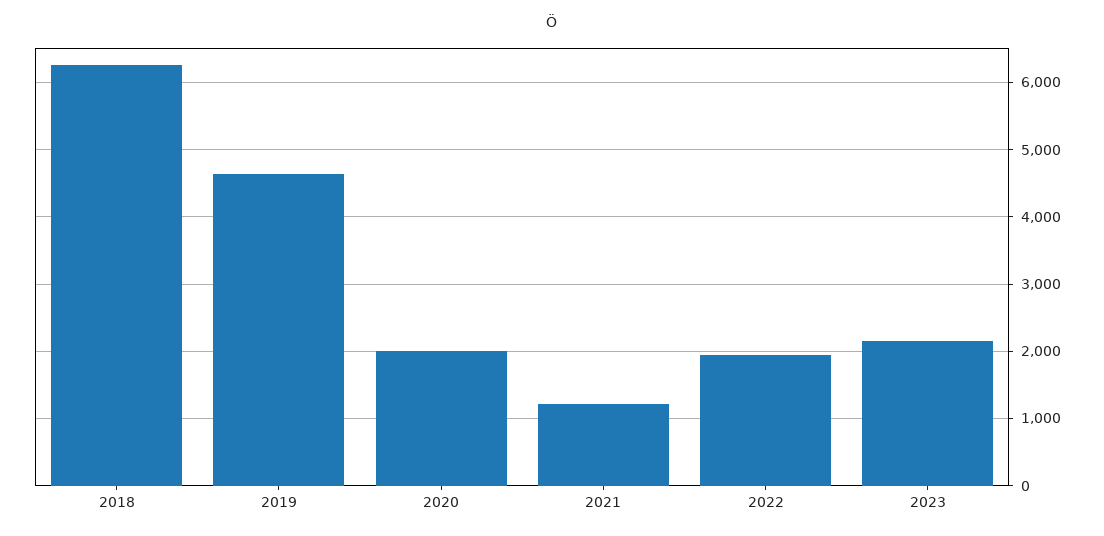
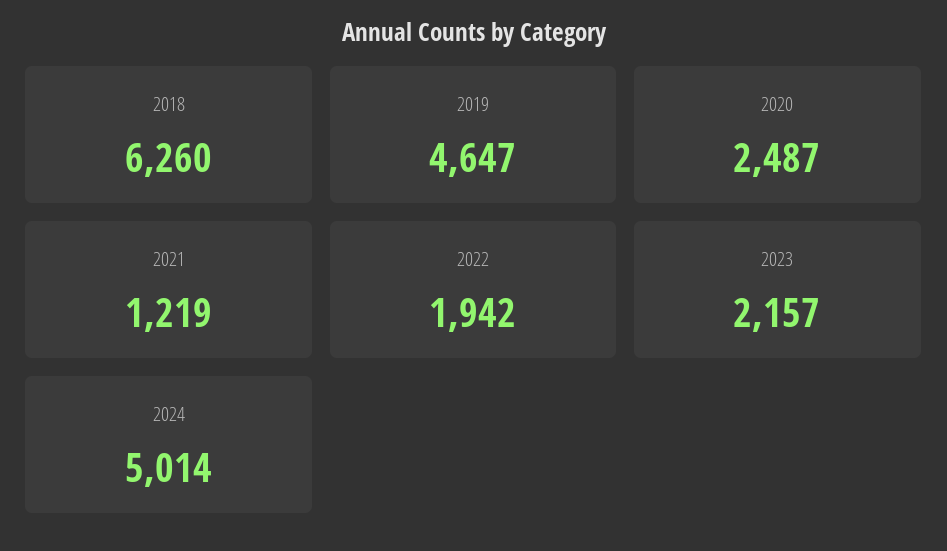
2020: 2000 -> 2487
2024: none -> 5014

